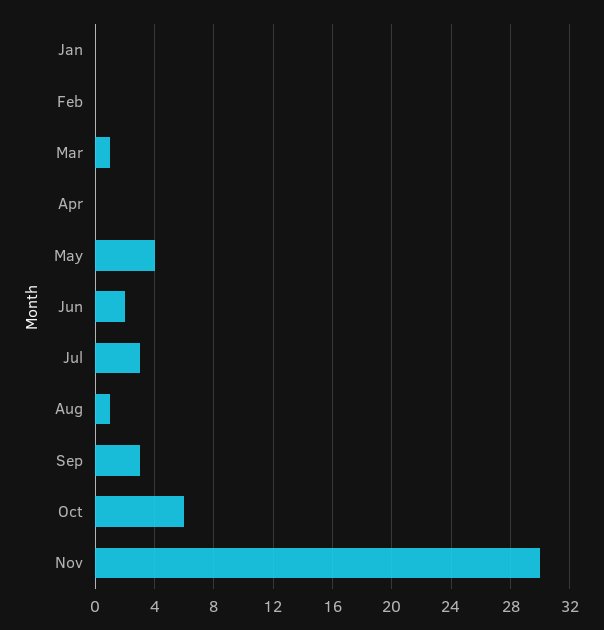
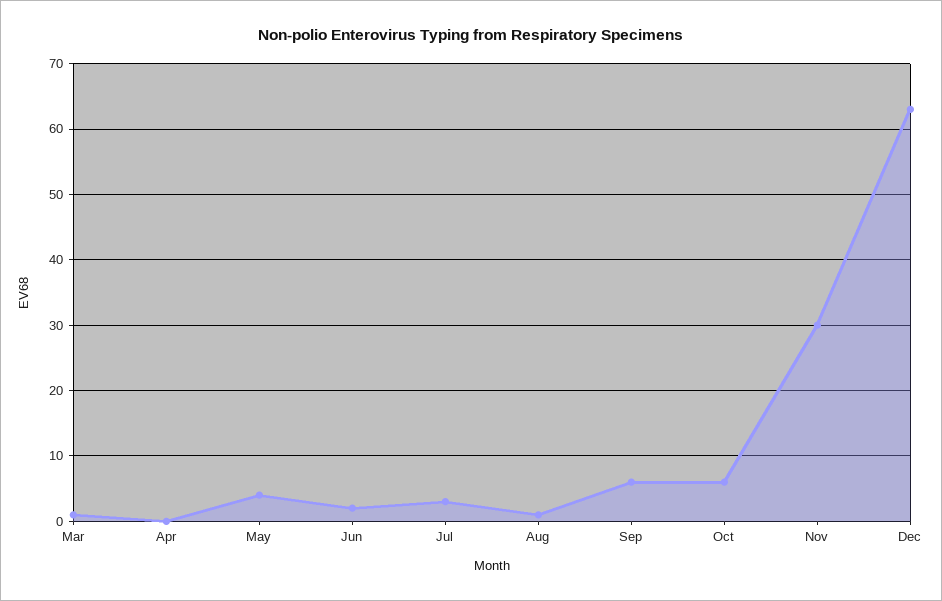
Jan: 0 -> none
Feb: 0 -> none
Sep: 3 -> 6
Dec: none -> 63

